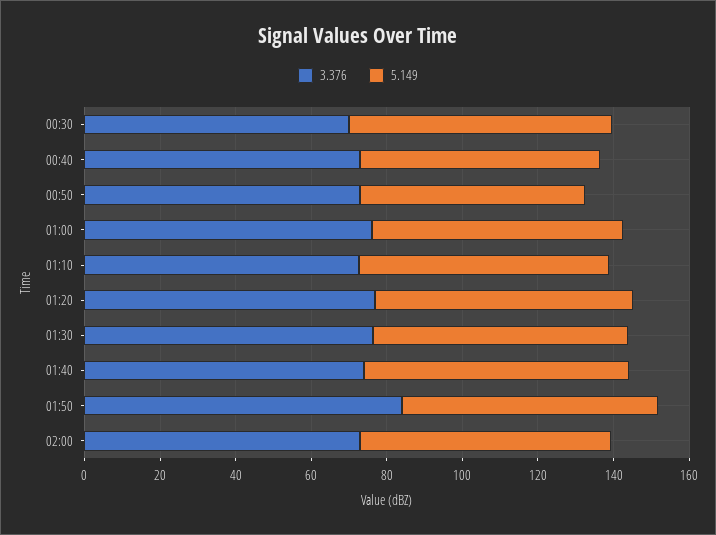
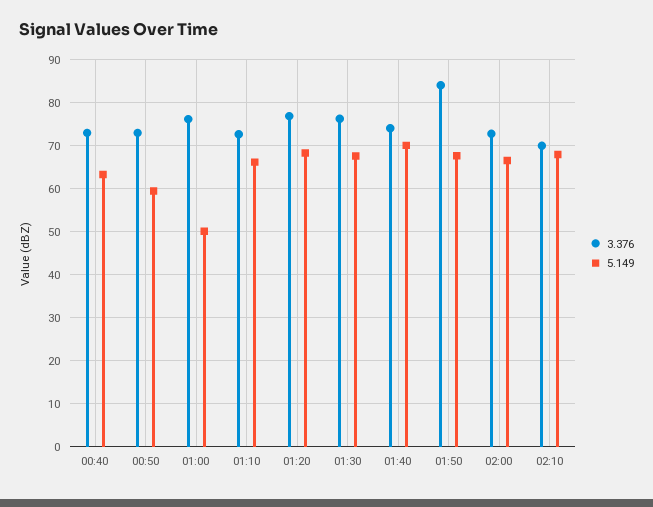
3.376, 00:30: 70 -> none
5.149, 00:30: 70 -> none
5.149, 01:00: 65 -> 50
3.376, 02:10: none -> 70
5.149, 02:10: none -> 68

